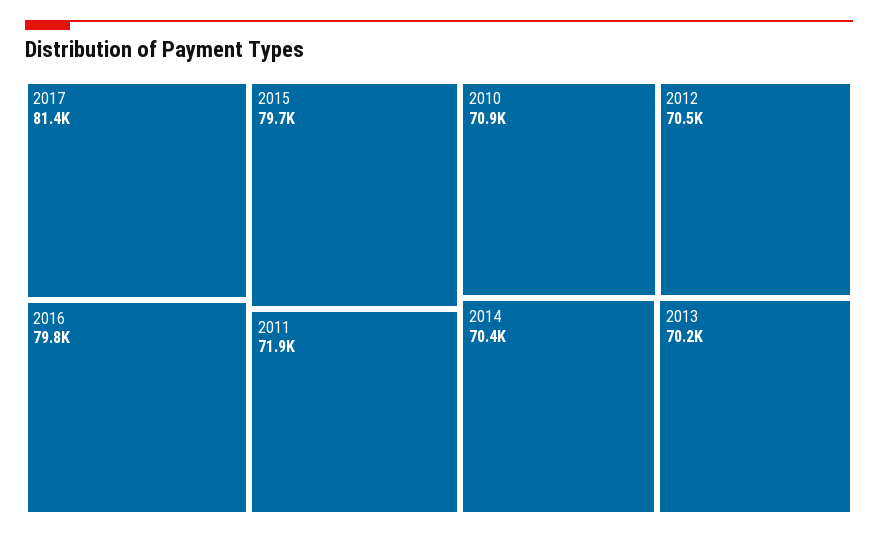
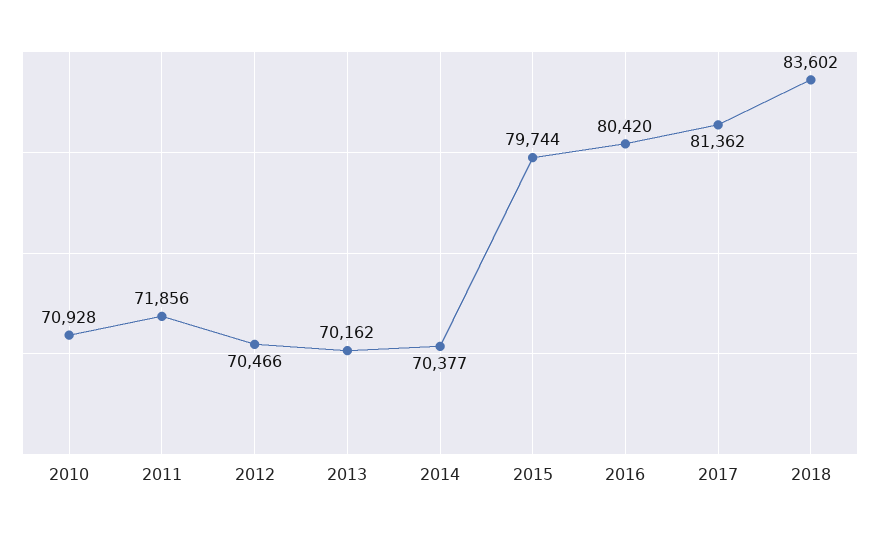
2016: 79800 -> 80420
2018: none -> 83602

